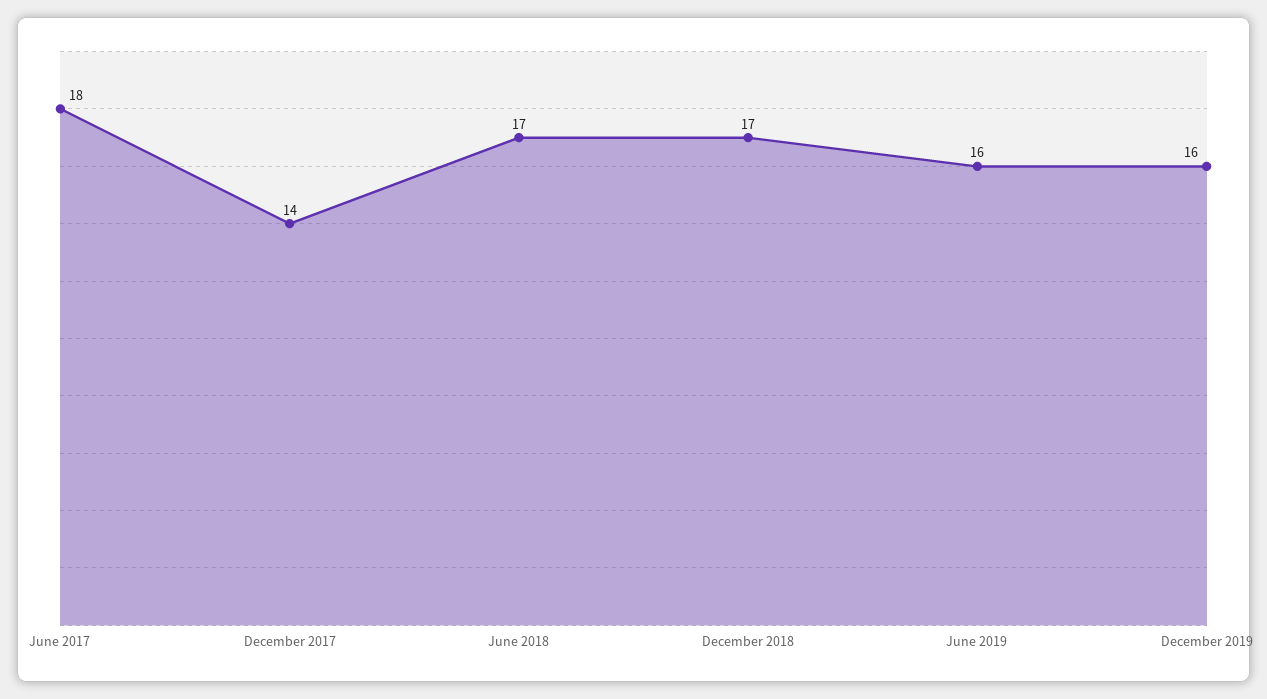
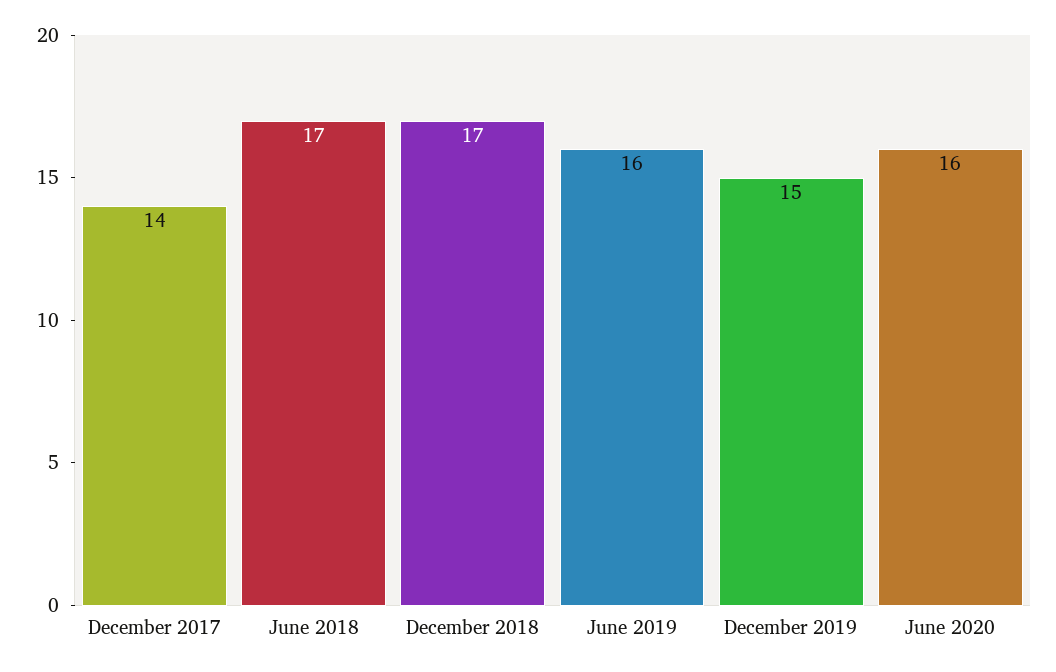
June 2017: 18 -> none
December 2019: 16 -> 15
June 2020: none -> 16

